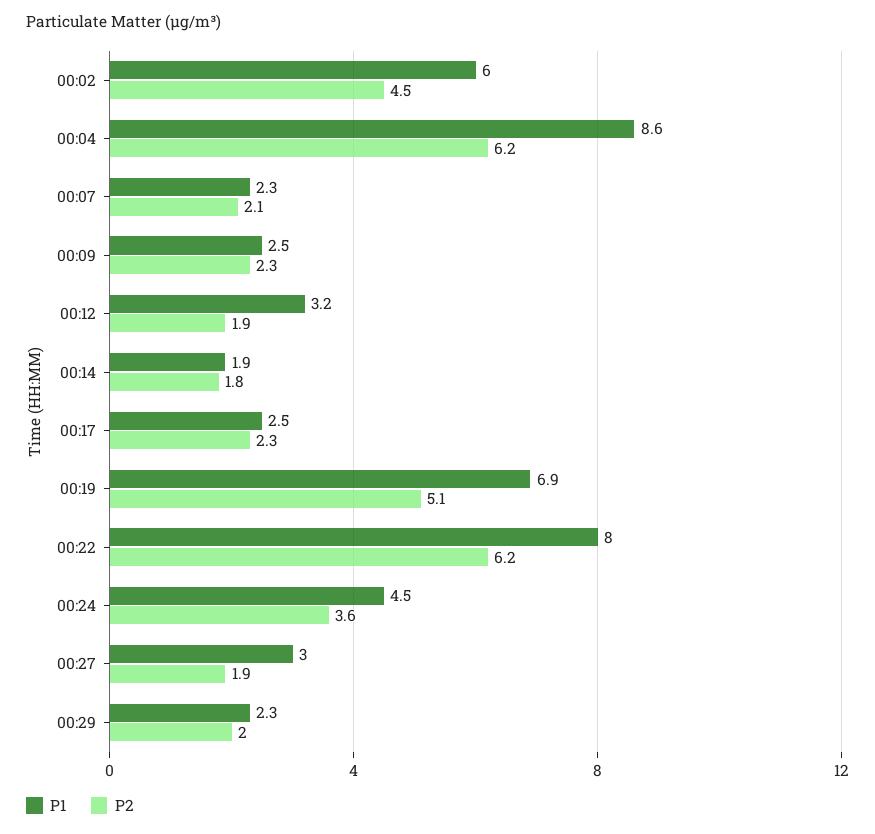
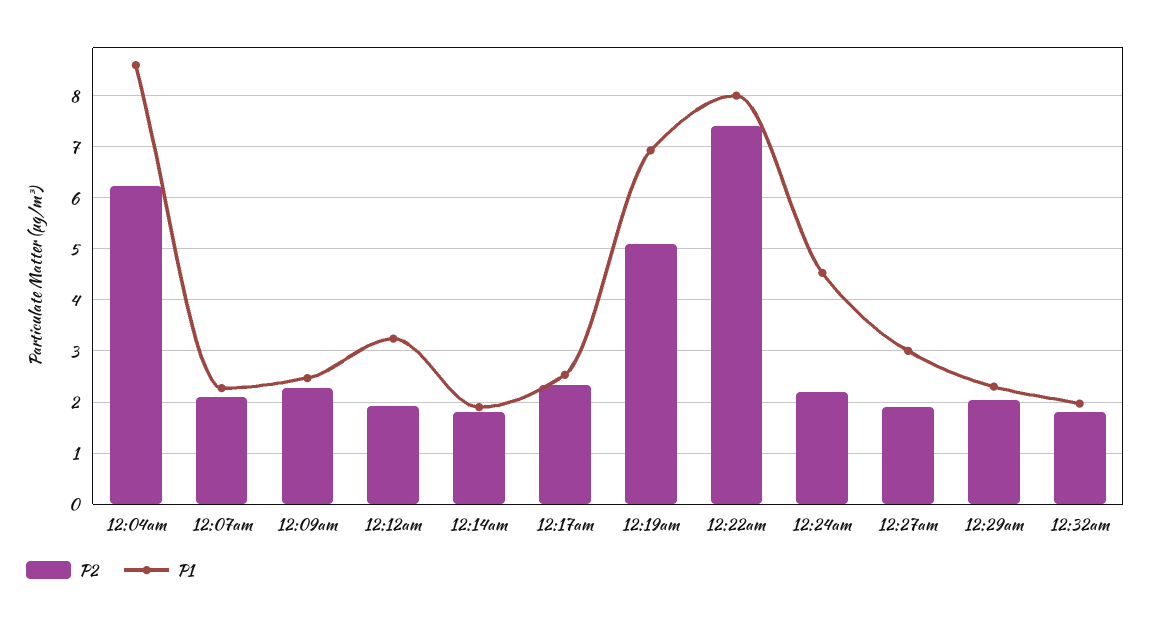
P1, 00:02: 6 -> none
P2, 00:02: 4.5 -> none
P2, 00:22: 6.2 -> 7.4
P2, 00:24: 3.6 -> 2.2
P2, 12:32am: none -> 1.8
P1, 12:32am: none -> 2

